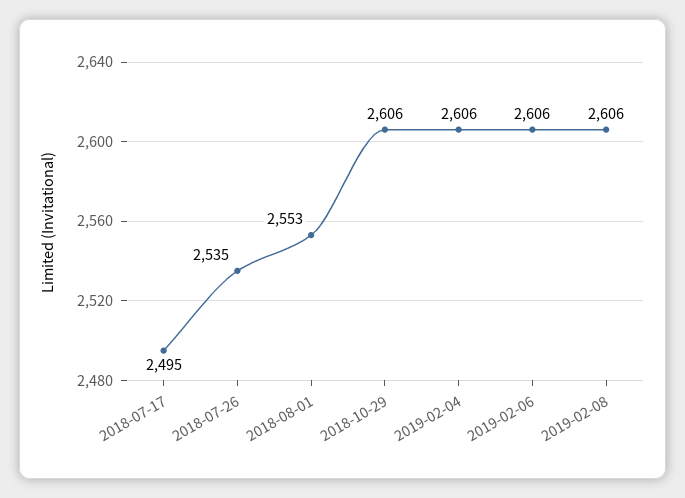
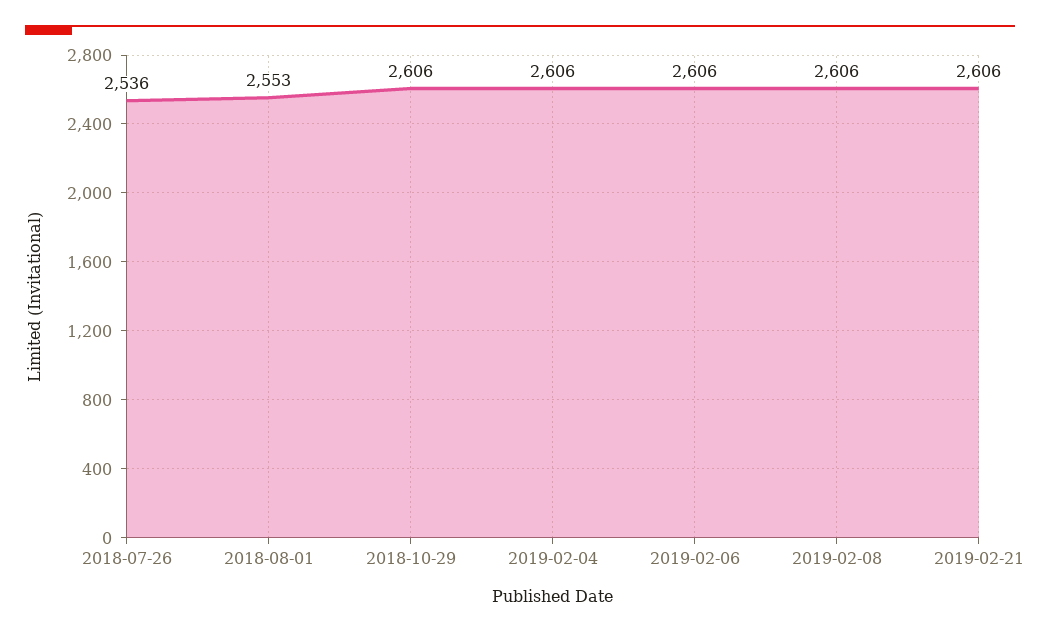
2018-07-17: 2495 -> none
2018-07-26: 2535 -> 2536
2019-02-21: none -> 2606

